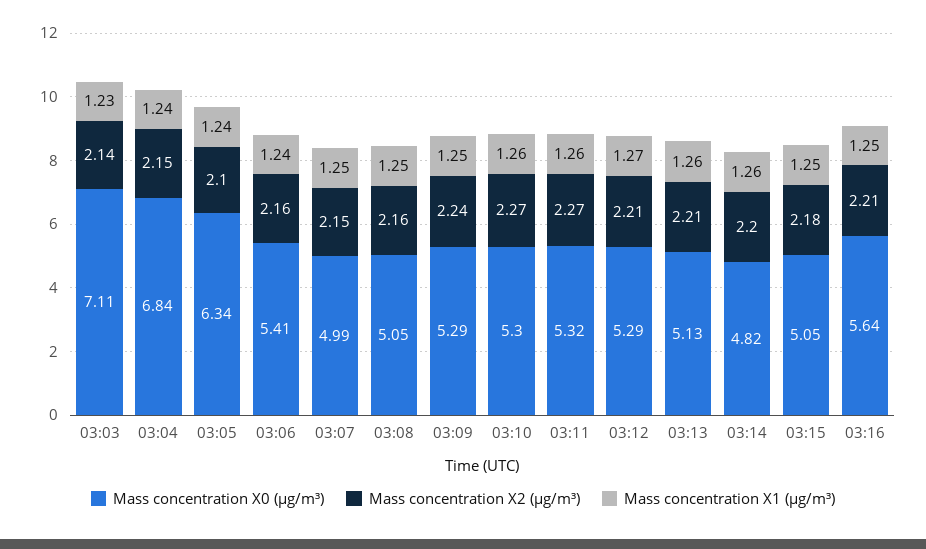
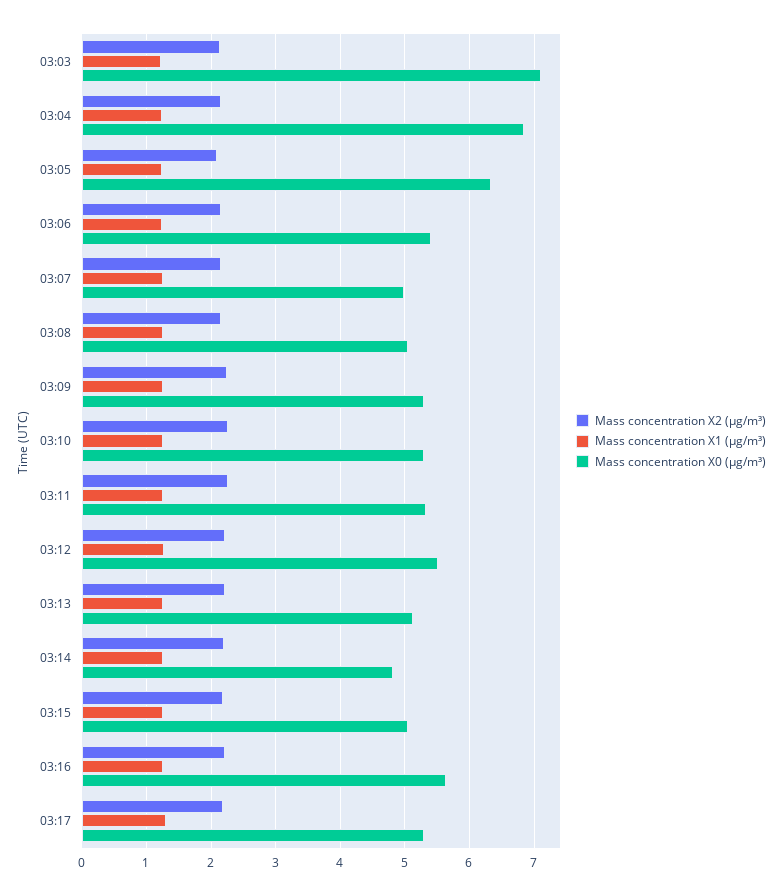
Mass concentration X0 (μg/m³), 03:12: 5.29 -> 5.5
Mass concentration X2 (μg/m³), 03:17: none -> 2.2
Mass concentration X1 (μg/m³), 03:17: none -> 1.3
Mass concentration X0 (μg/m³), 03:17: none -> 5.3

